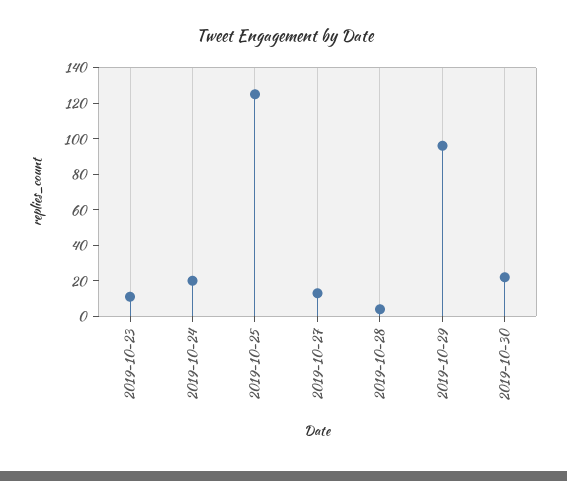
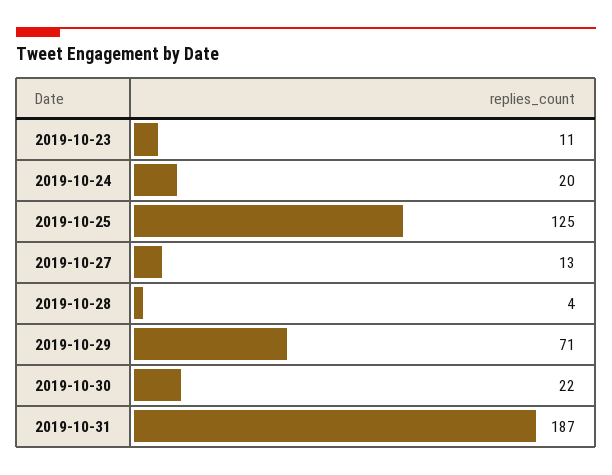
2019-10-29: 95 -> 71
2019-10-31: none -> 187

